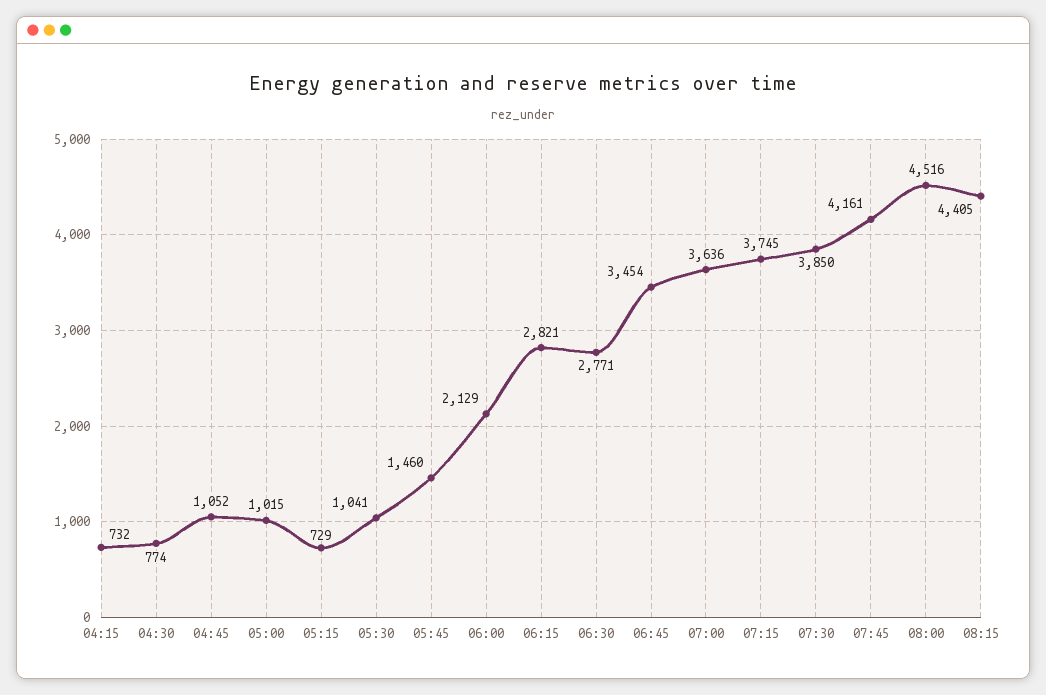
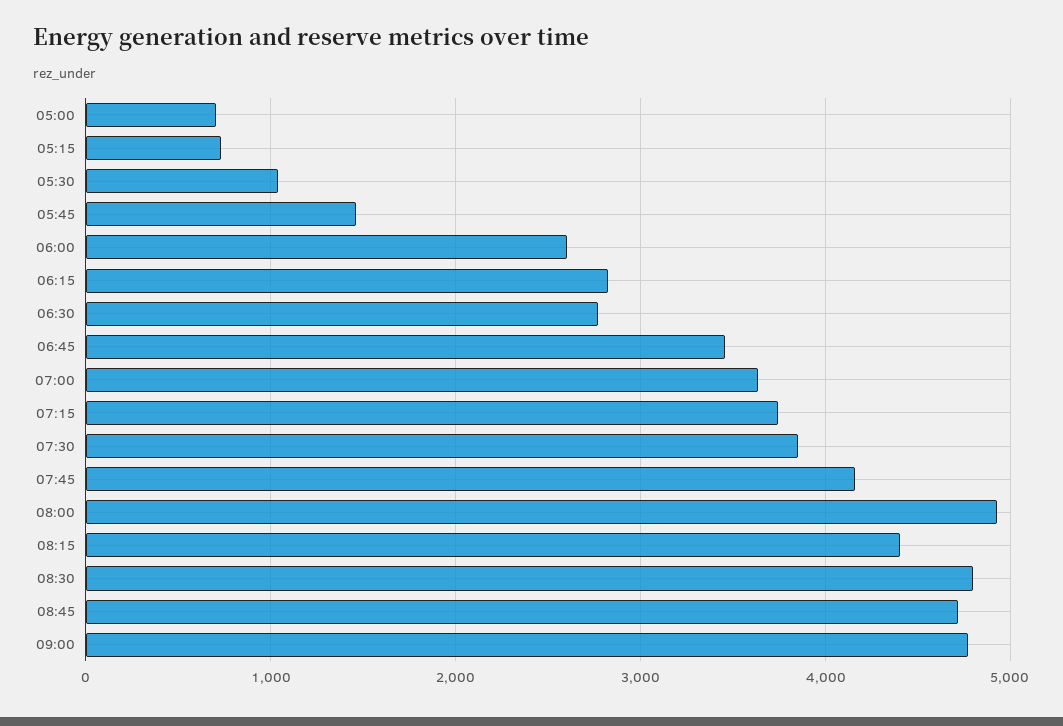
04:15: 732 -> none
04:30: 774 -> none
04:45: 1052 -> none
05:00: 1015 -> 700
06:00: 2129 -> 2600
08:00: 4516 -> 4900
08:30: none -> 4800
08:45: none -> 4700
09:00: none -> 4800

